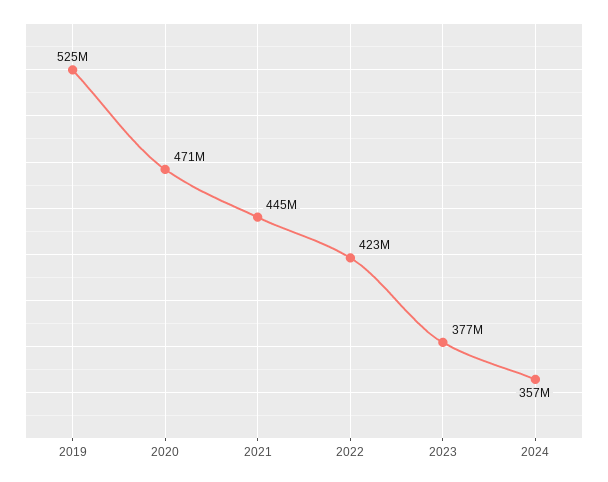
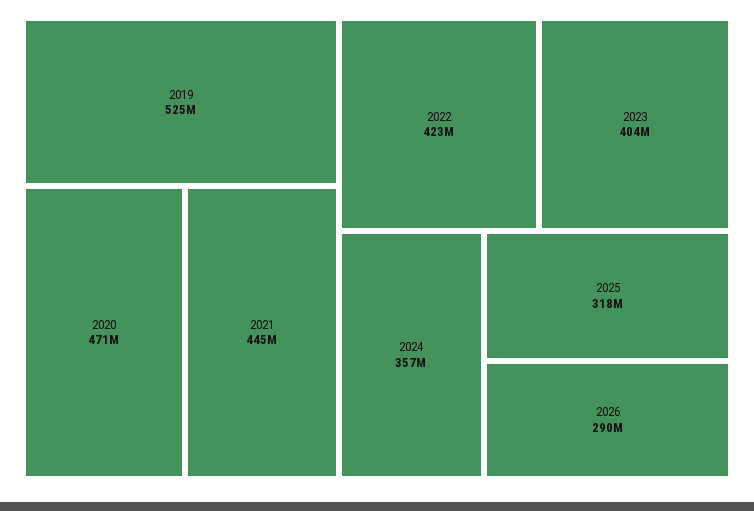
2023: 377000000 -> 404000000
2025: none -> 318000000
2026: none -> 290000000

